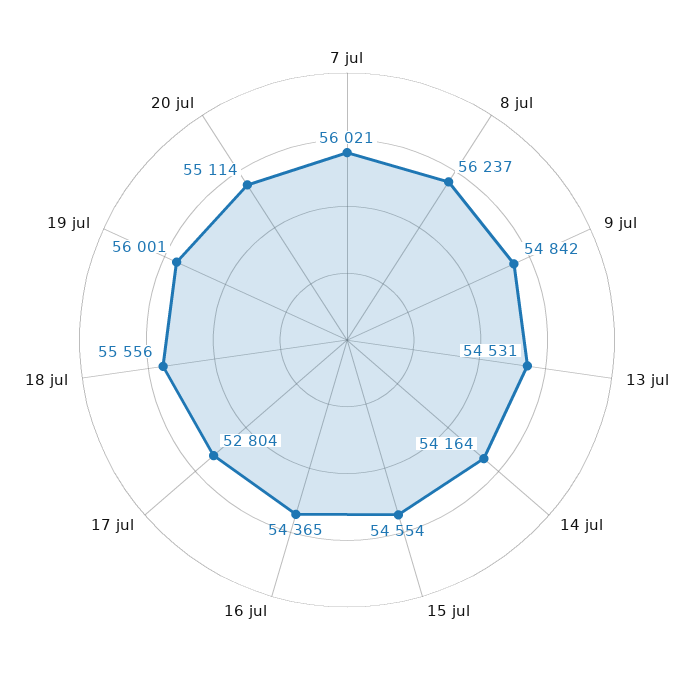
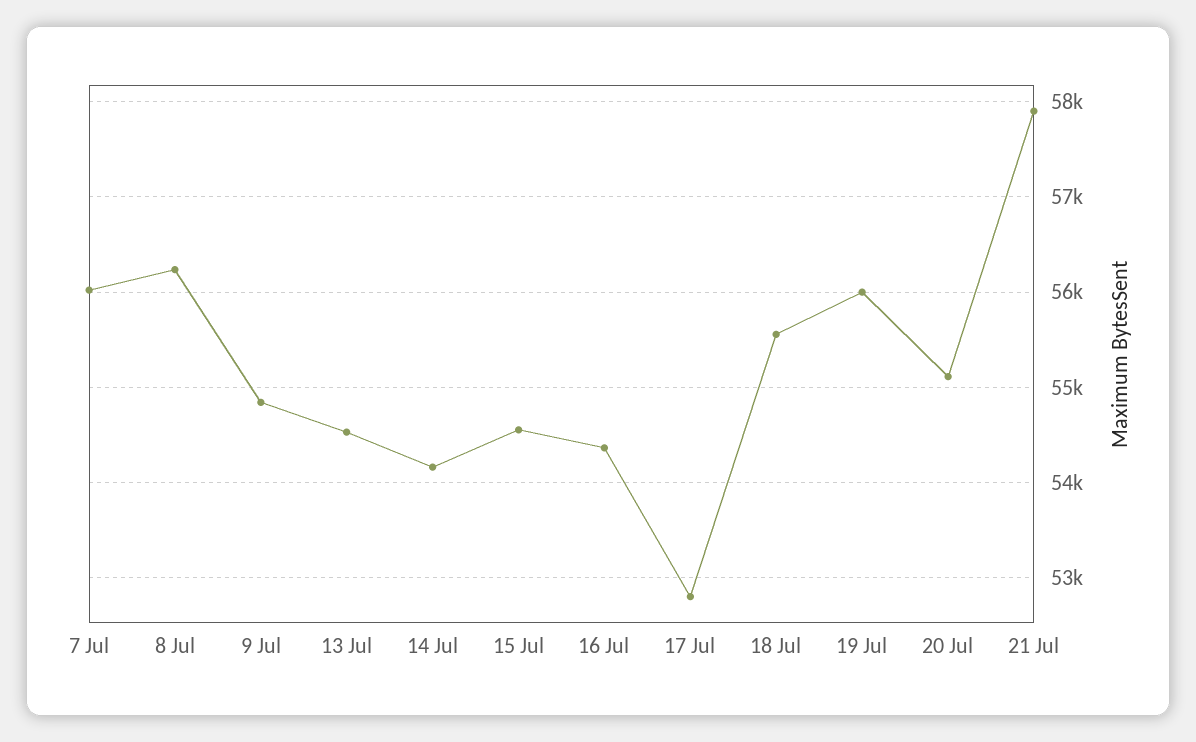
21 Jul: none -> 57900

